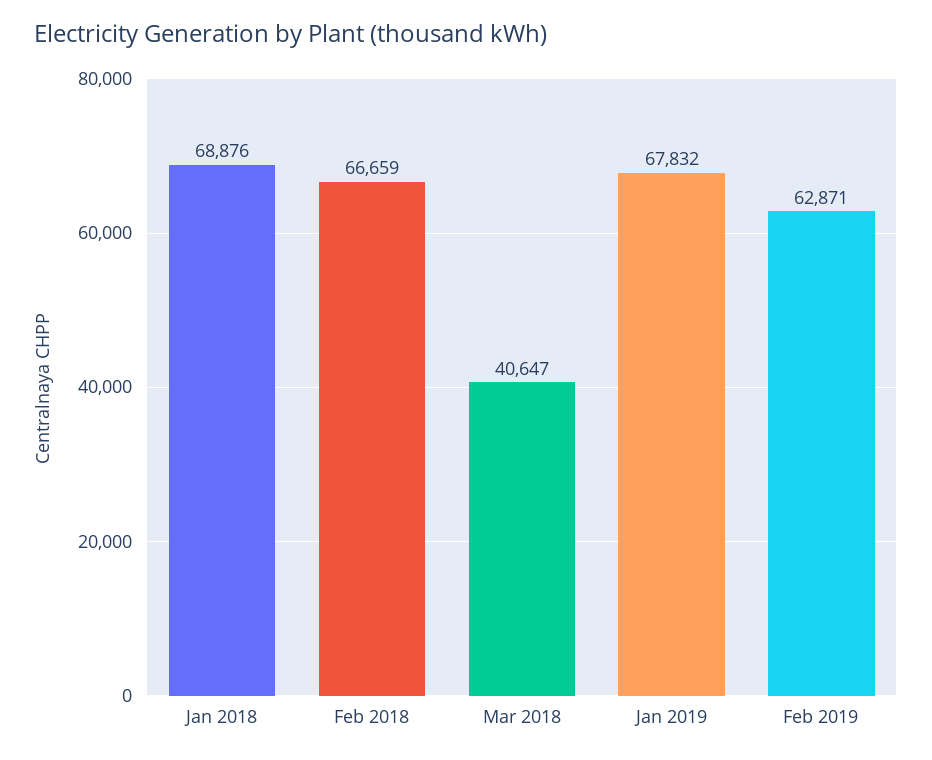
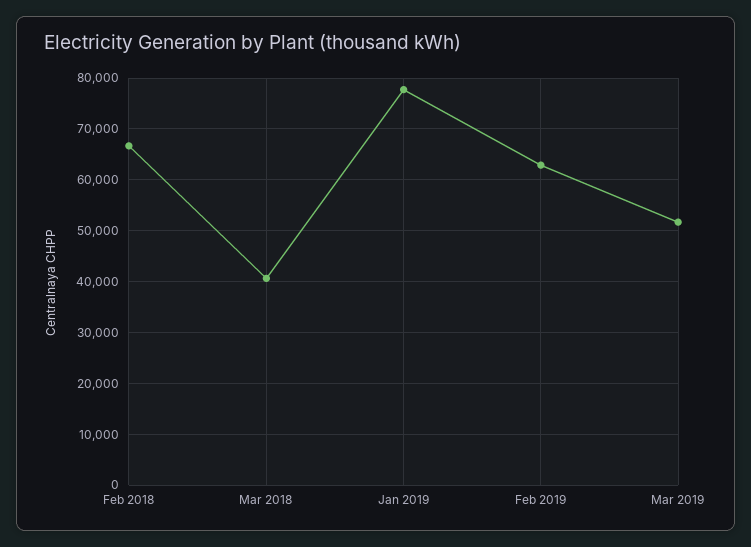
Jan 2018: 68876 -> none
Jan 2019: 67832 -> 78000
Mar 2019: none -> 52000

